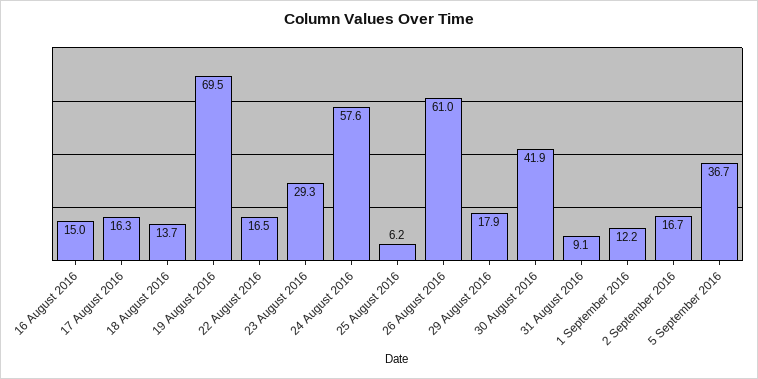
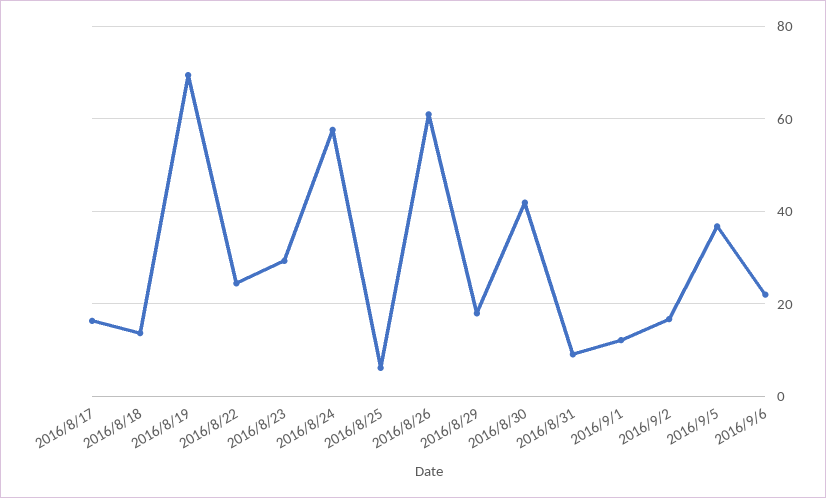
16 August 2016: 15 -> none
22 August 2016: 16.5 -> 24
2016/9/6: none -> 22

